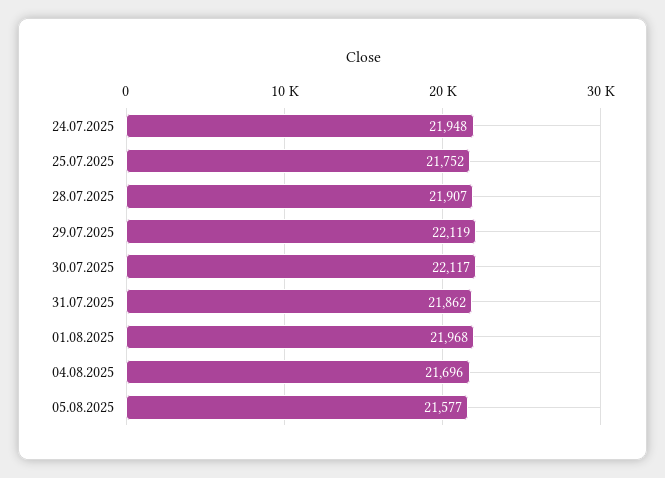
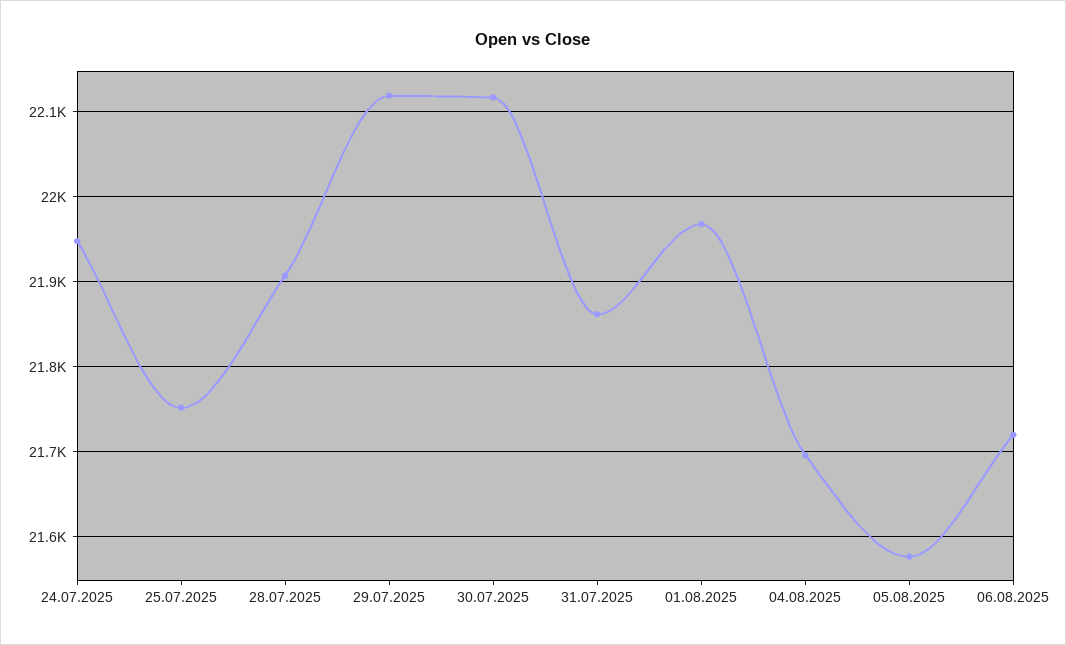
06.08.2025: none -> 21720

